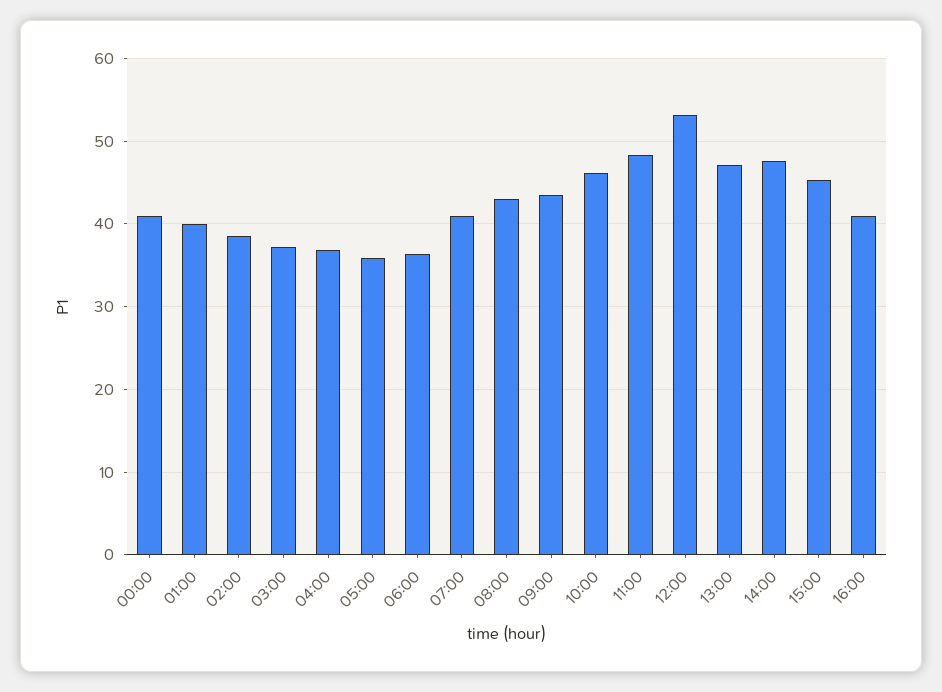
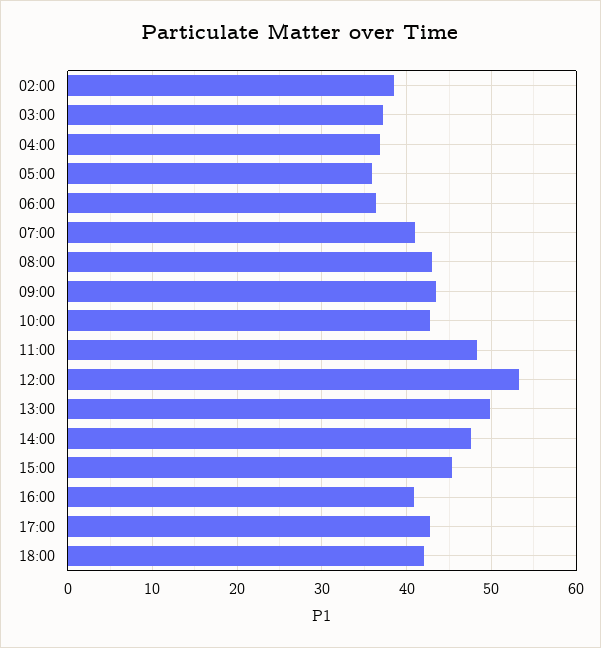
00:00: 41 -> none
01:00: 40 -> none
10:00: 46 -> 43
13:00: 47 -> 50
17:00: none -> 43
18:00: none -> 42

